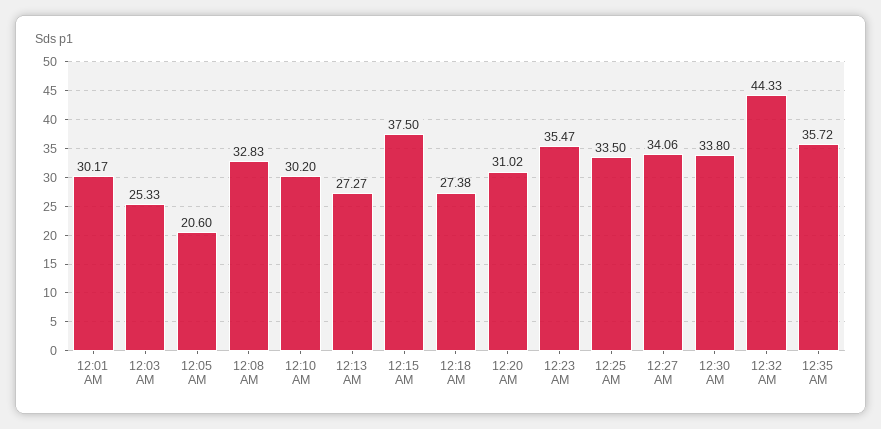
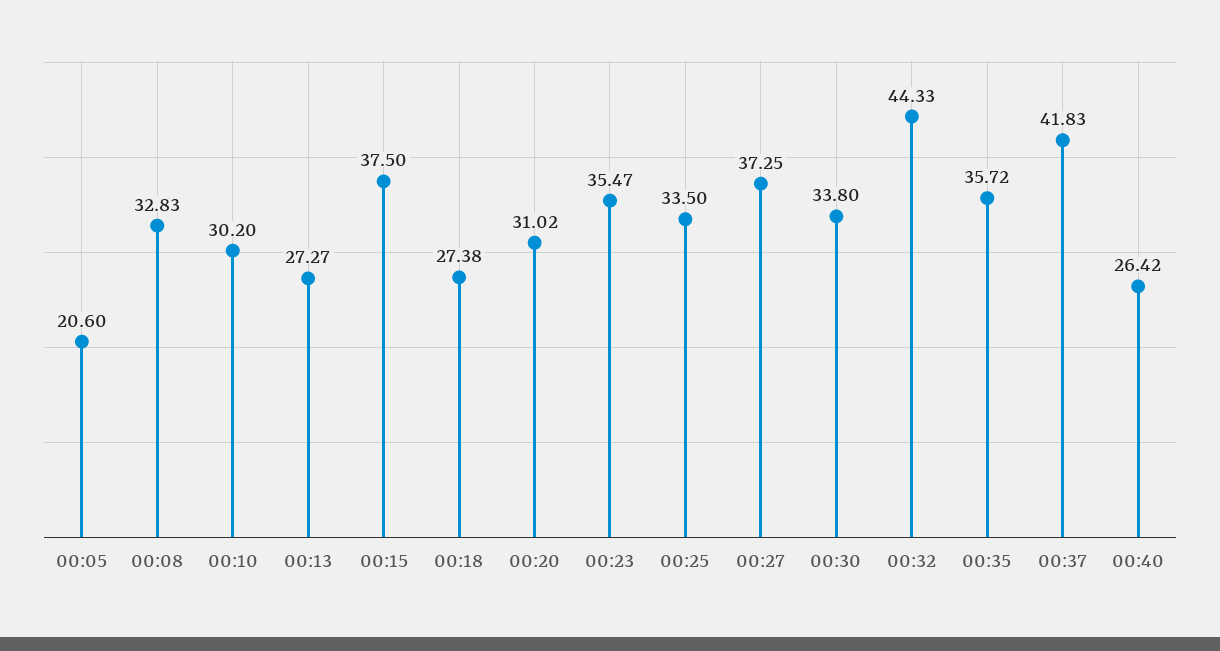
12:01 AM: 30.17 -> none
12:03 AM: 25.33 -> none
12:27 AM: 34.06 -> 37.25
00:37: none -> 41.83
00:40: none -> 26.42

